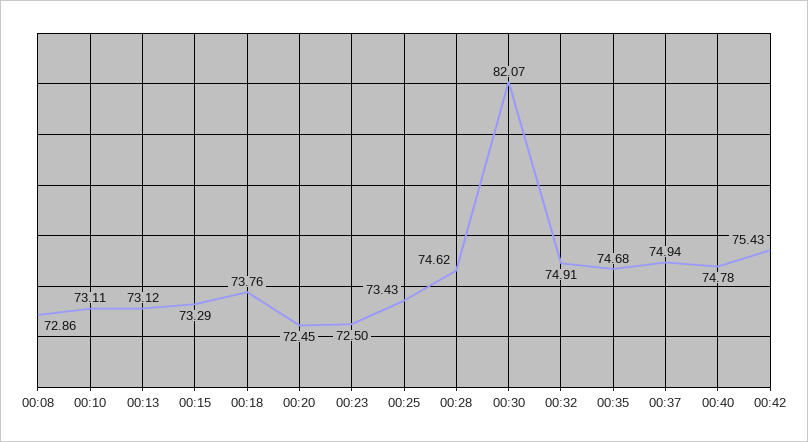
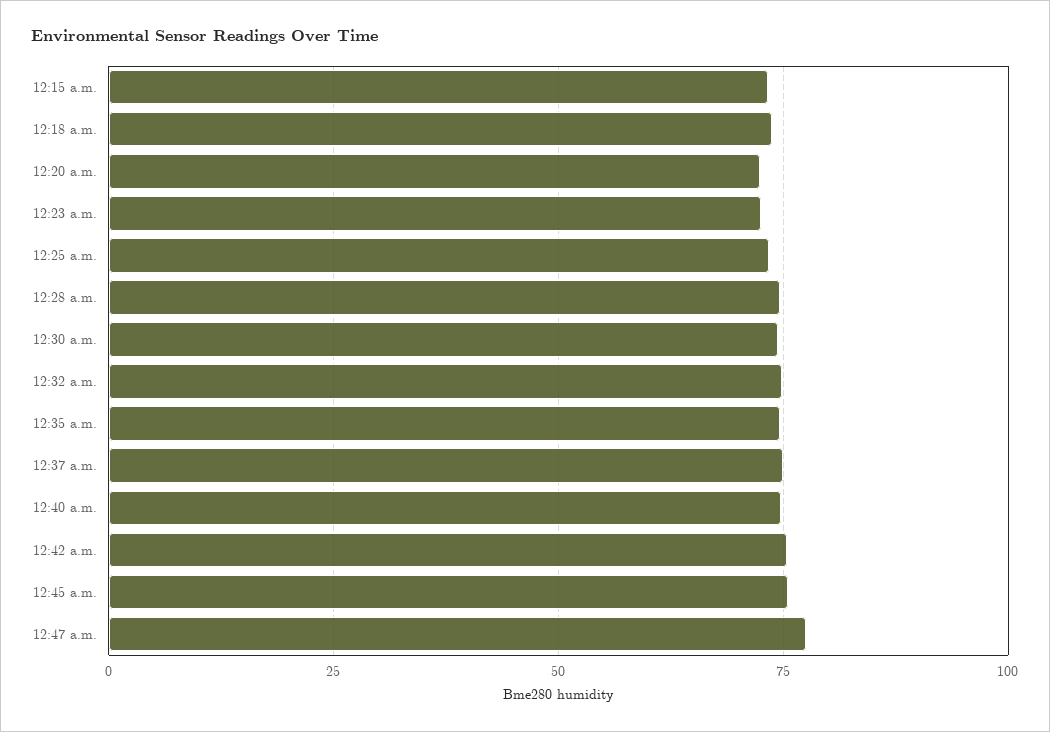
00:08: 72.86 -> none
00:10: 73.11 -> none
00:13: 73.12 -> none
00:30: 82.07 -> 75
12:45 a.m.: none -> 75
12:47 a.m.: none -> 77.5

